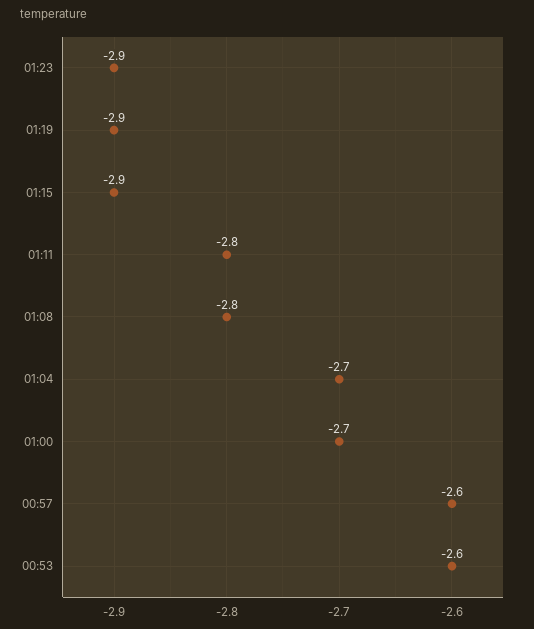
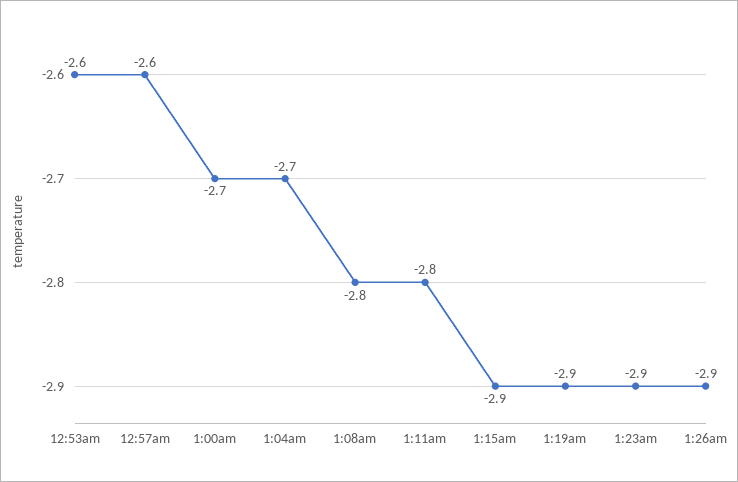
1:26am: none -> -2.9

